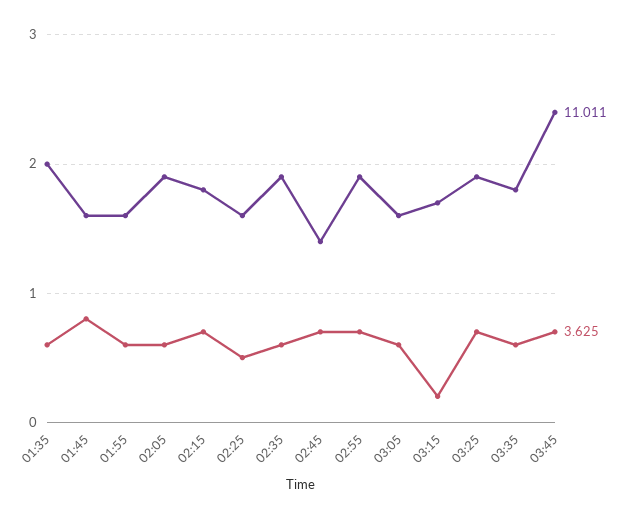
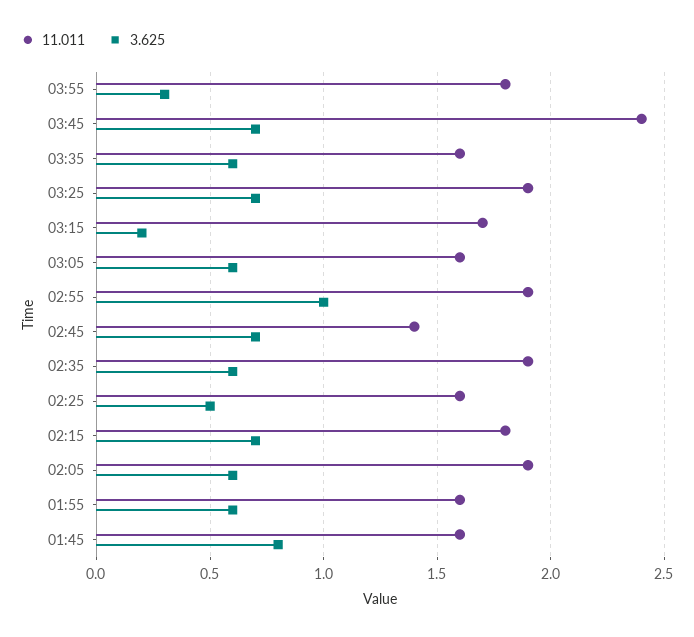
11.011, 01:35: 2 -> none
3.625, 01:35: 0.6 -> none
3.625, 02:55: 0.7 -> 1
11.011, 03:35: 1.8 -> 1.6
11.011, 03:55: none -> 1.8
3.625, 03:55: none -> 0.3

